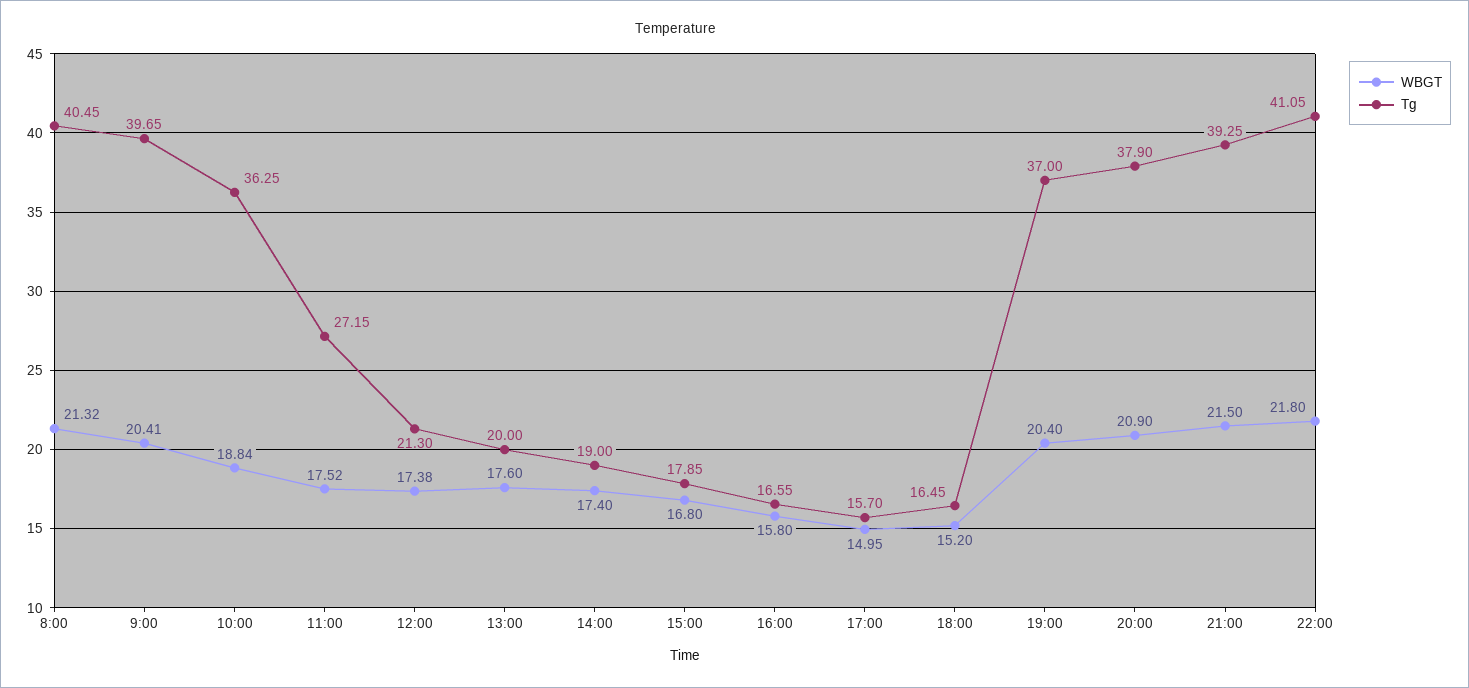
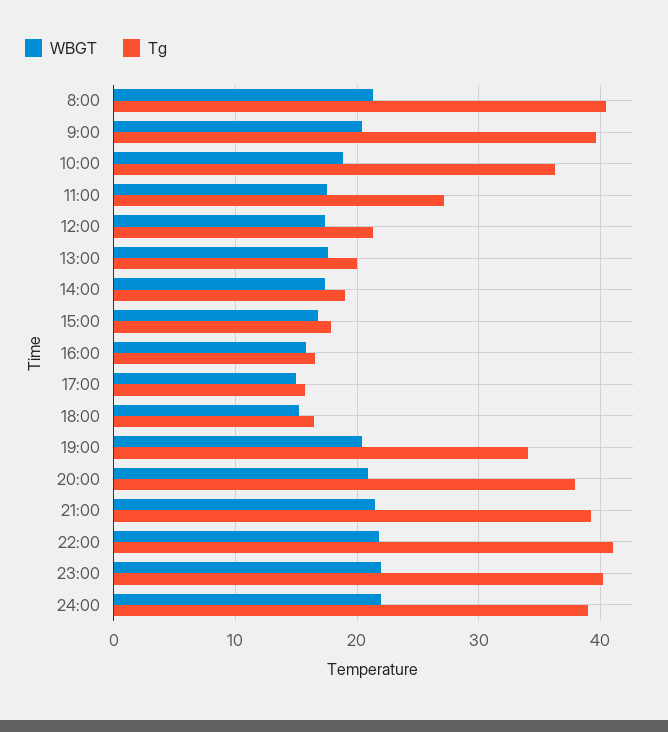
Tg, 19:00: 37 -> 34
WBGT, 23:00: none -> 22
Tg, 23:00: none -> 40
WBGT, 24:00: none -> 22
Tg, 24:00: none -> 39

